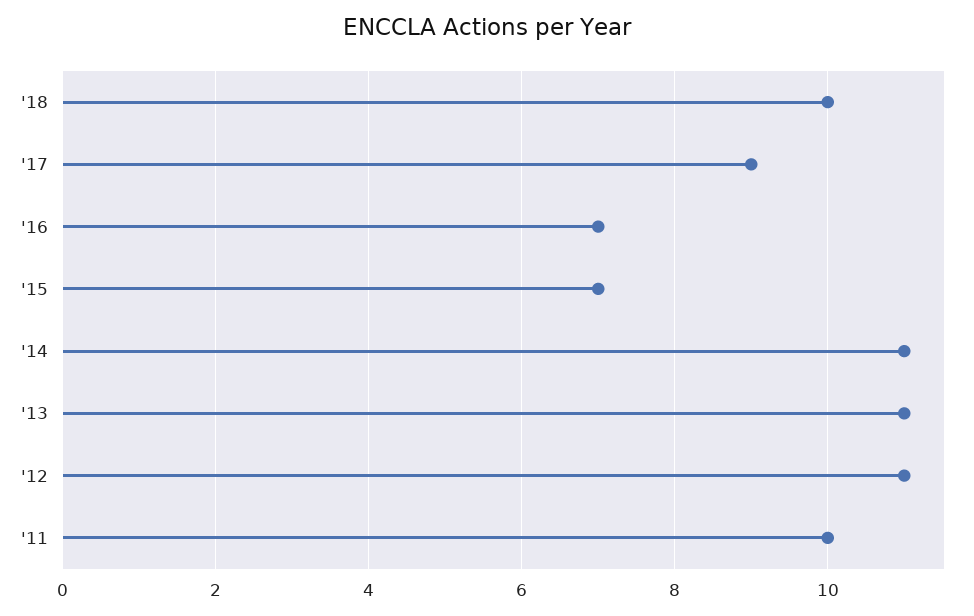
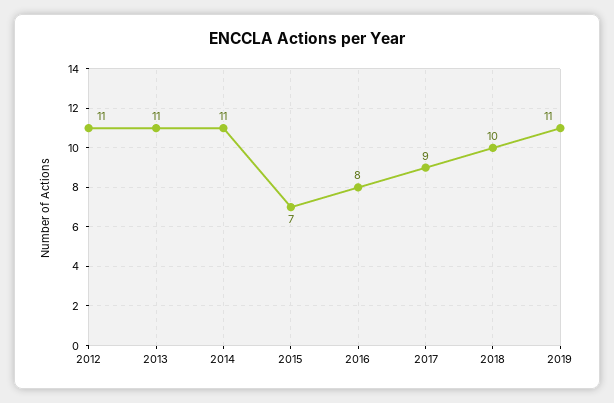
'16: 7 -> 8
'11: 10 -> none
2019: none -> 11

